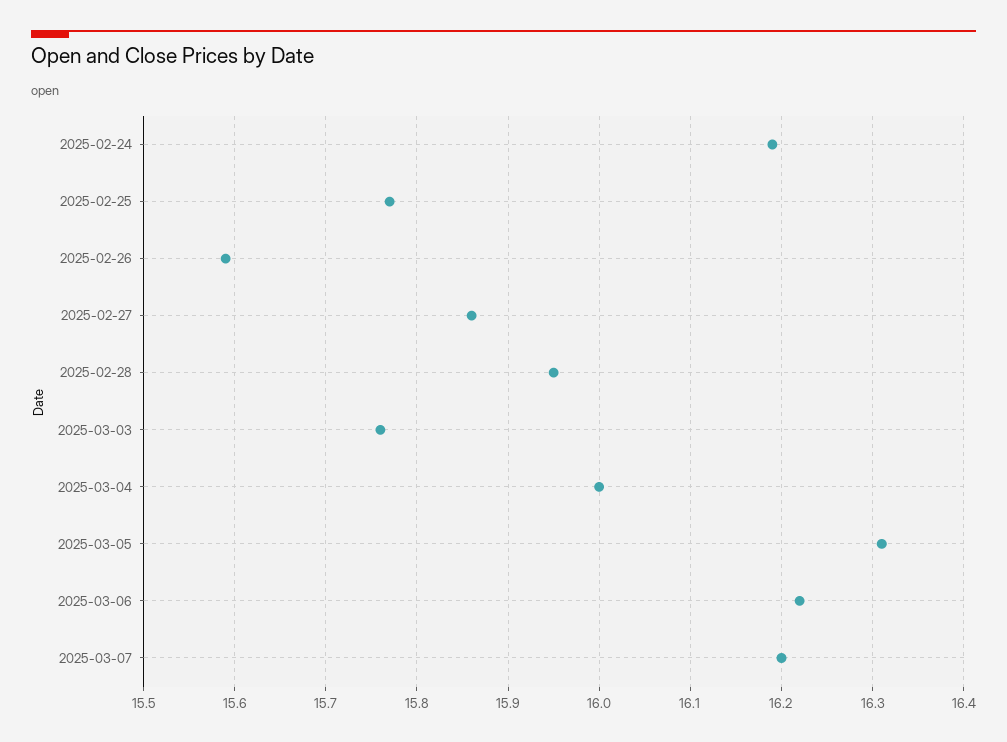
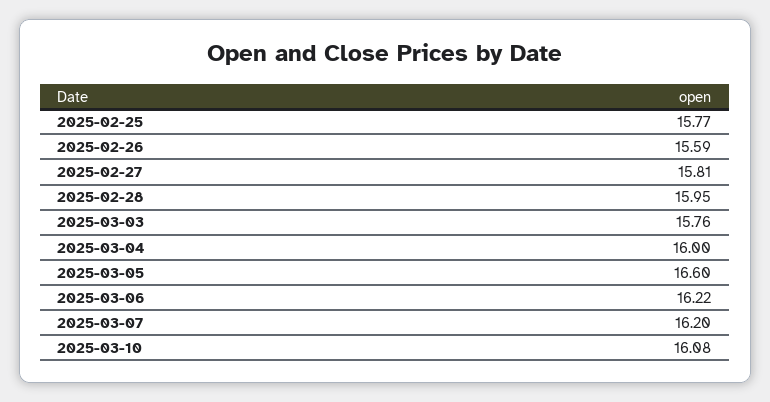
2025-02-24: 16.19 -> none
2025-02-27: 15.86 -> 15.81
2025-03-05: 16.31 -> 16.6
2025-03-10: none -> 16.08

